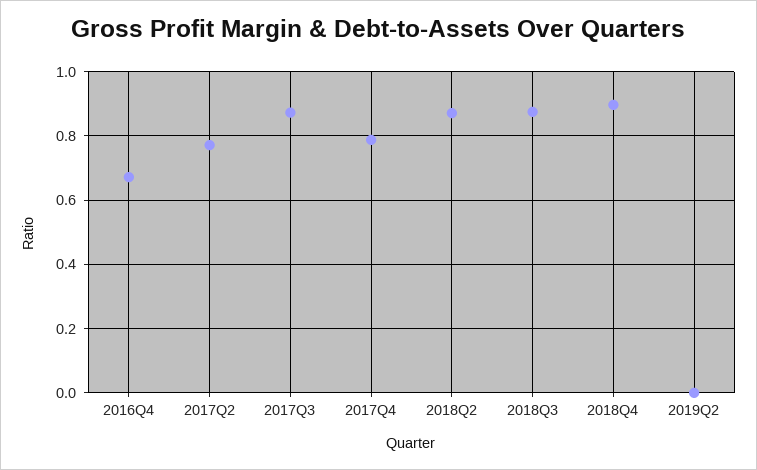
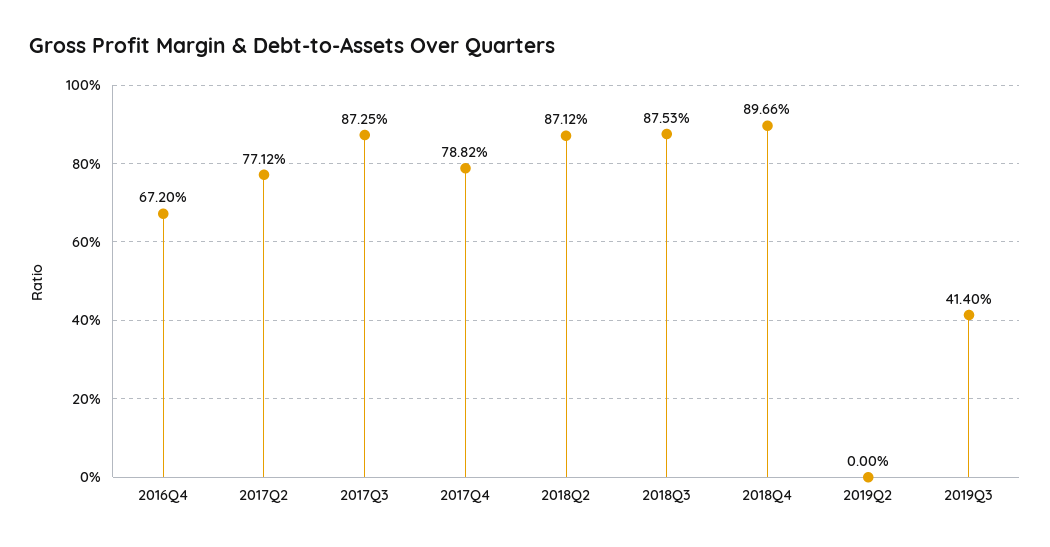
2019Q3: none -> 0.414

